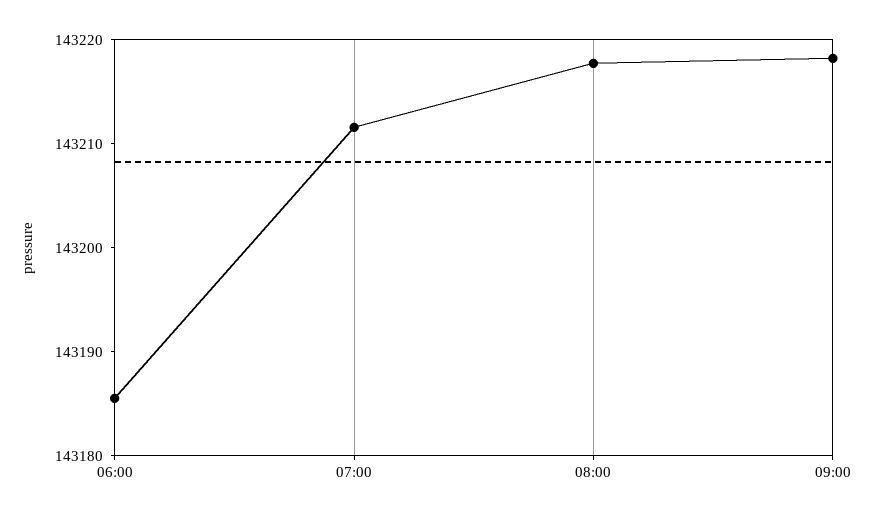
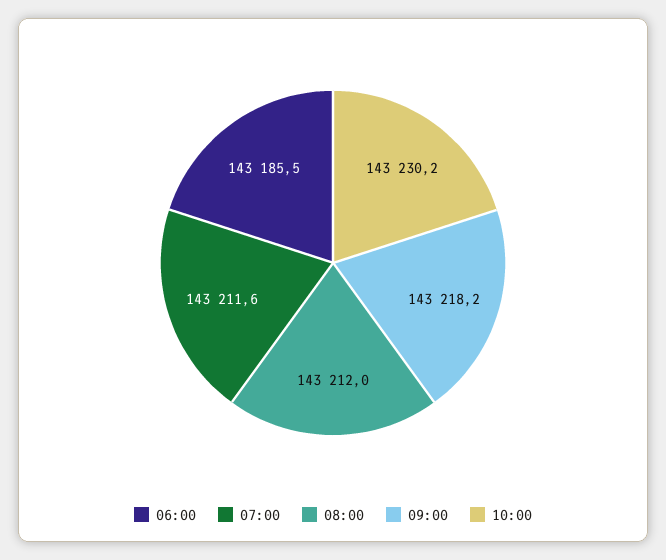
08:00: 143218 -> 143212
10:00: none -> 143230.2

